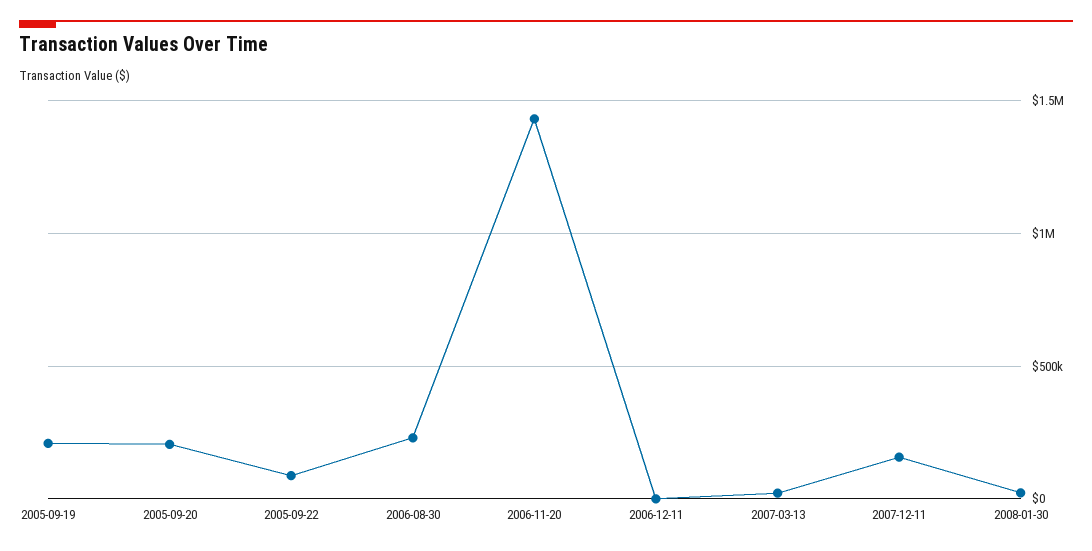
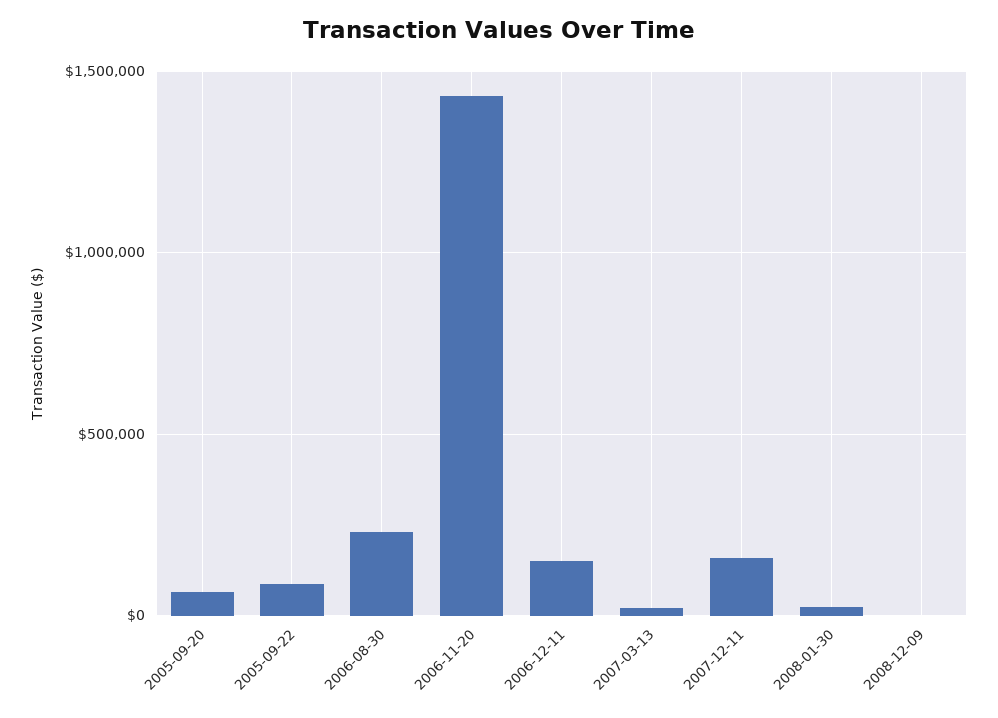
2005-09-19: 200000 -> none
2005-09-20: 200000 -> 50000
2006-12-11: 0 -> 150000
2008-12-09: none -> 0

